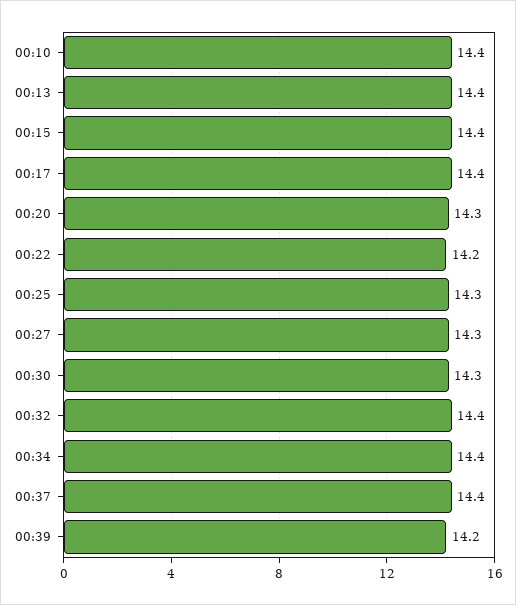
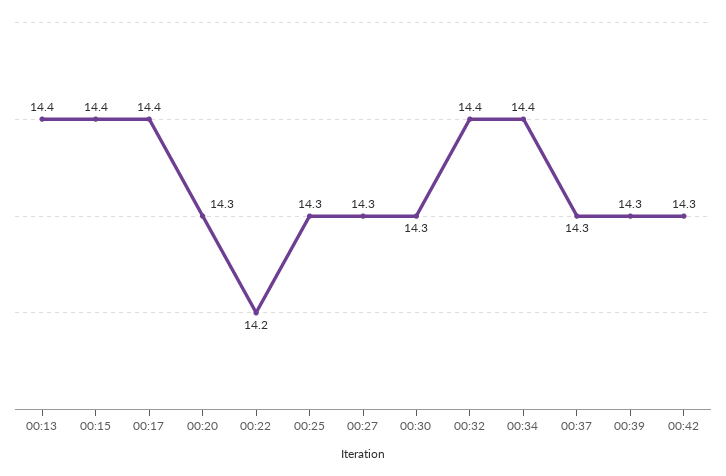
00:10: 14.4 -> none
00:37: 14.4 -> 14.3
00:39: 14.2 -> 14.3
00:42: none -> 14.3

